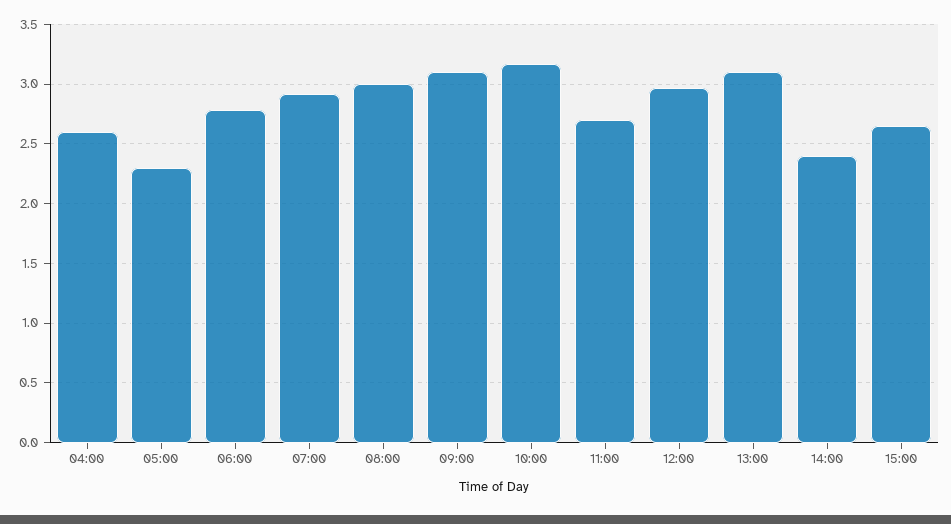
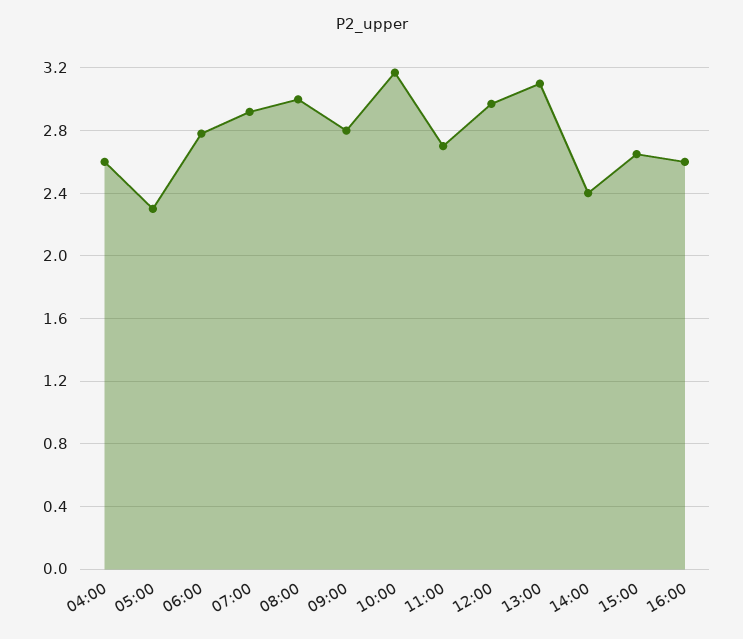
09:00: 3.1 -> 2.8
16:00: none -> 2.6

